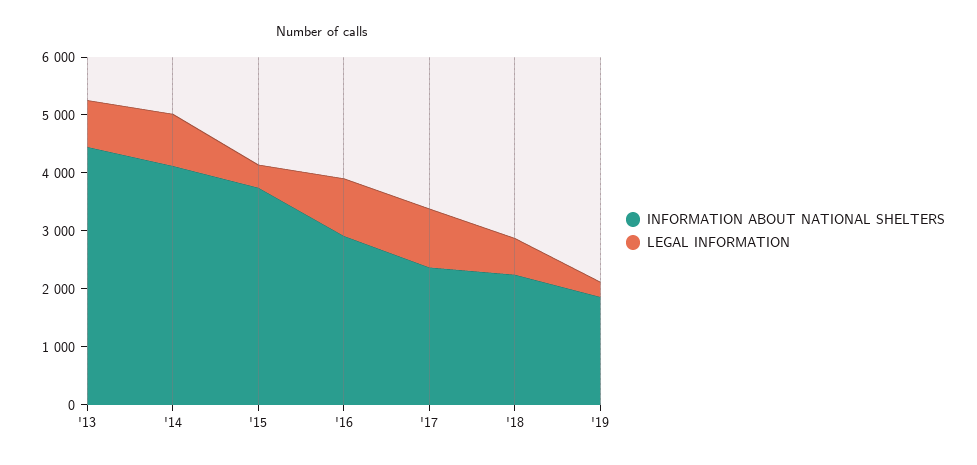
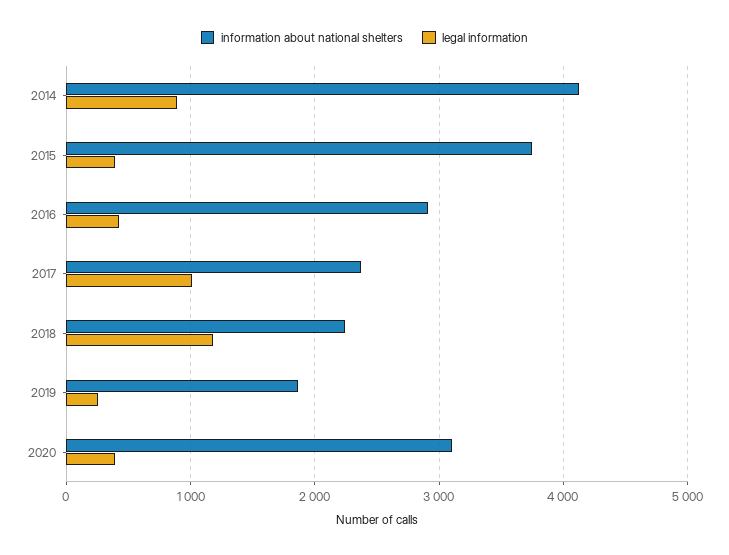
INFORMATION ABOUT NATIONAL SHELTERS, '13: 4400 -> none
LEGAL INFORMATION, '13: 800 -> none
LEGAL INFORMATION, '16: 1000 -> 400
LEGAL INFORMATION, '18: 600 -> 1200
INFORMATION ABOUT NATIONAL SHELTERS, 2020: none -> 3100
LEGAL INFORMATION, 2020: none -> 400

